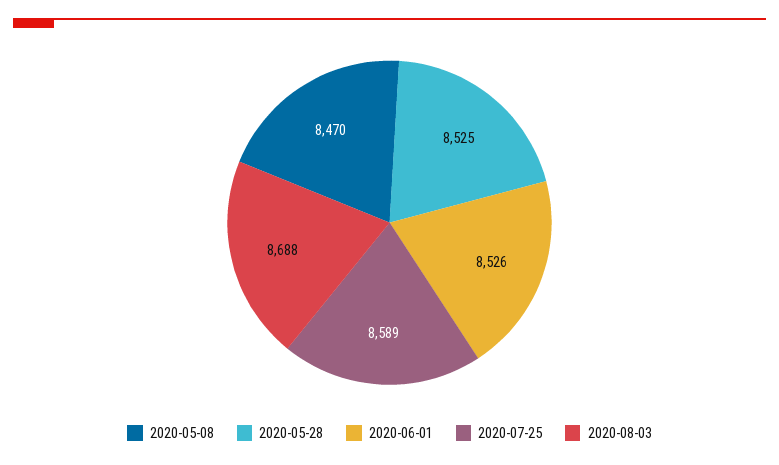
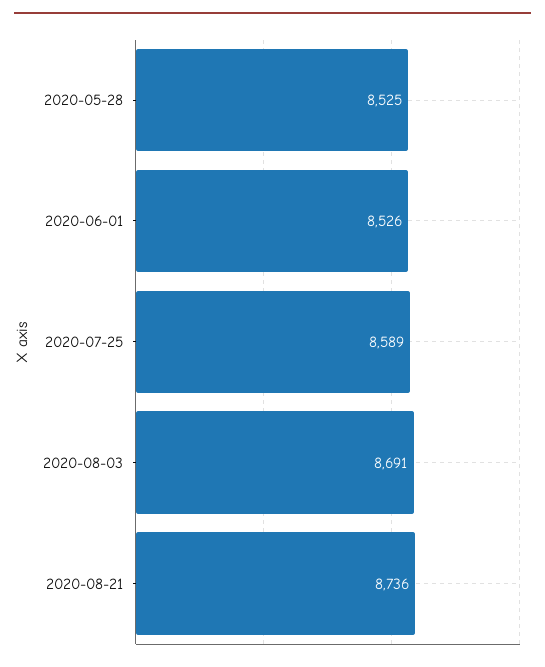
2020-05-08: 8470 -> none
2020-08-03: 8688 -> 8691
2020-08-21: none -> 8736

